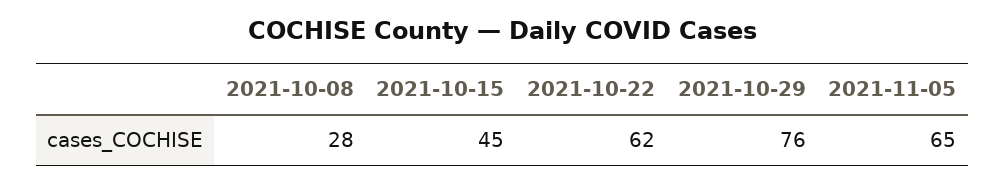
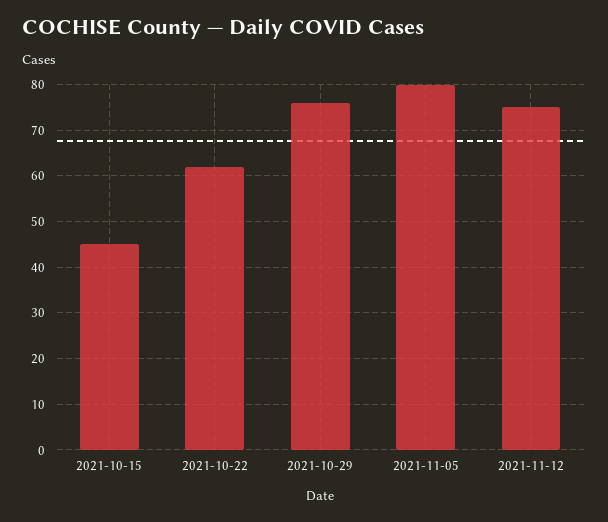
2021-10-08: 28 -> none
2021-11-05: 65 -> 80
2021-11-12: none -> 75

